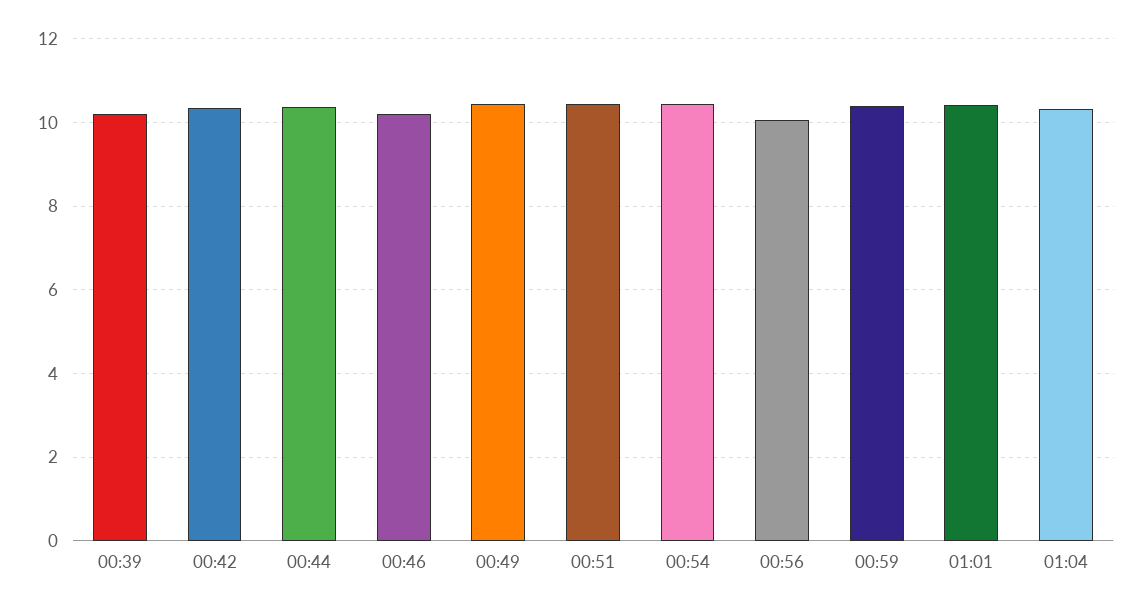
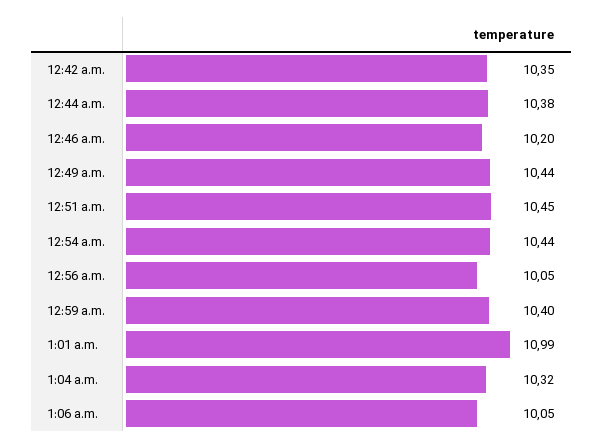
00:39: 10.2 -> none
01:01: 10.4 -> 10.99
1:06 a.m.: none -> 10.05

